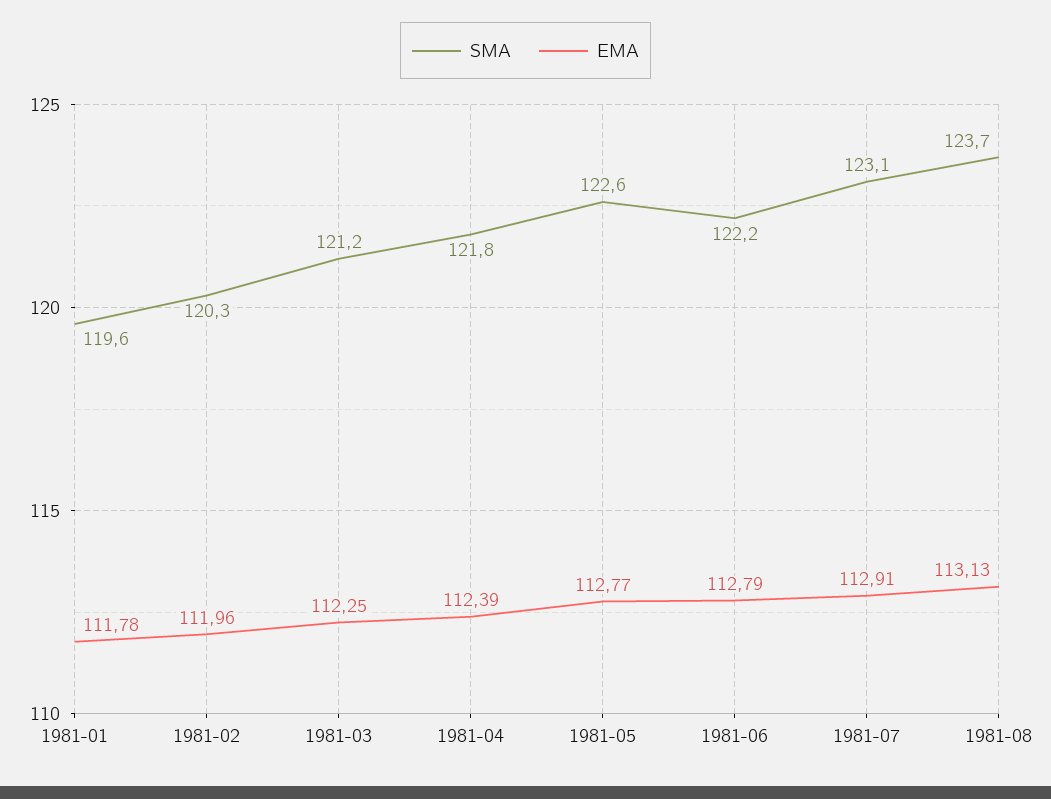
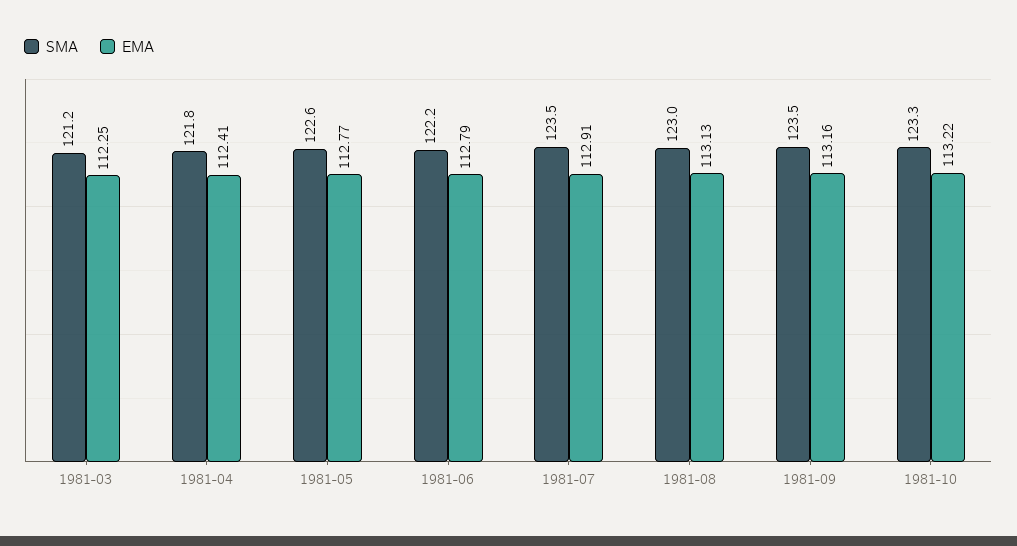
SMA, 1981-01: 119.6 -> none
EMA, 1981-01: 111.78 -> none
SMA, 1981-02: 120.3 -> none
EMA, 1981-02: 111.96 -> none
EMA, 1981-04: 112.39 -> 112.41
SMA, 1981-07: 123.1 -> 123.5
SMA, 1981-08: 123.7 -> 123
SMA, 1981-09: none -> 123.5
EMA, 1981-09: none -> 113.16
SMA, 1981-10: none -> 123.3
EMA, 1981-10: none -> 113.22

